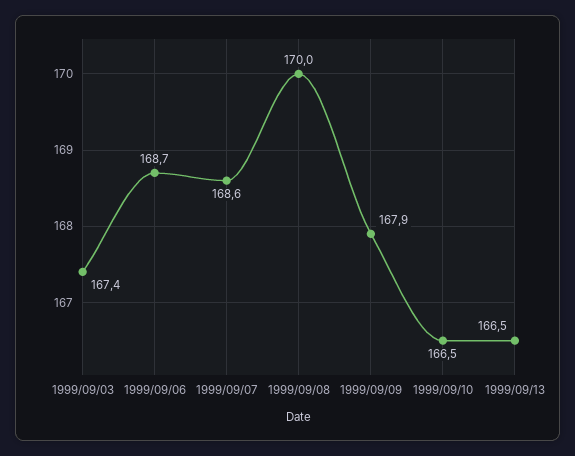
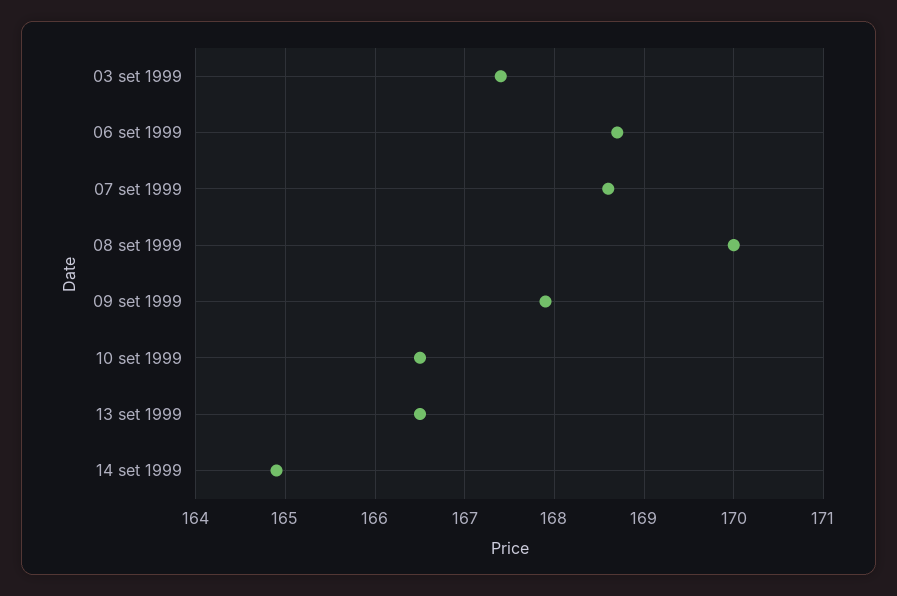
14 set 1999: none -> 164.9

